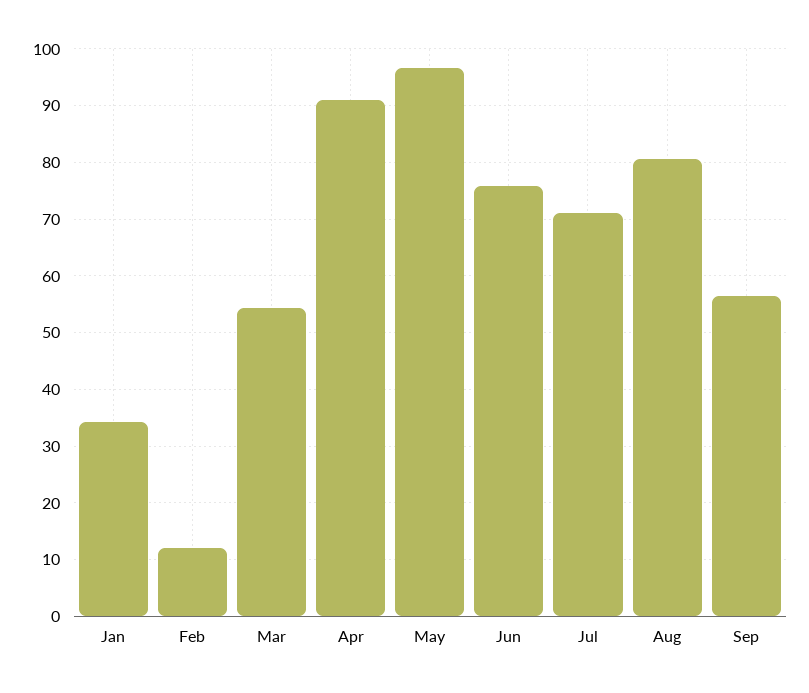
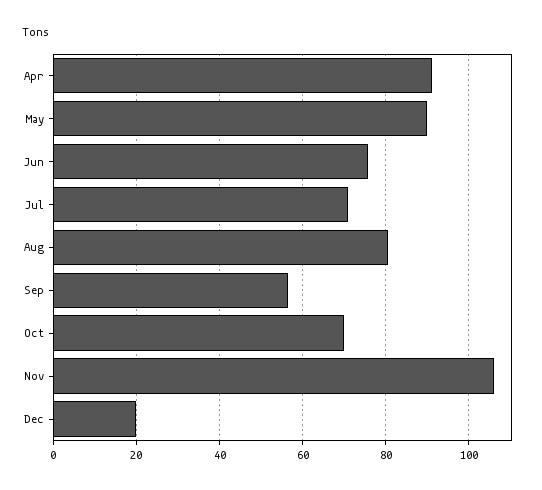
Jan: 34 -> none
Feb: 12 -> none
Mar: 54 -> none
May: 96 -> 90
Oct: none -> 70
Nov: none -> 106
Dec: none -> 20

